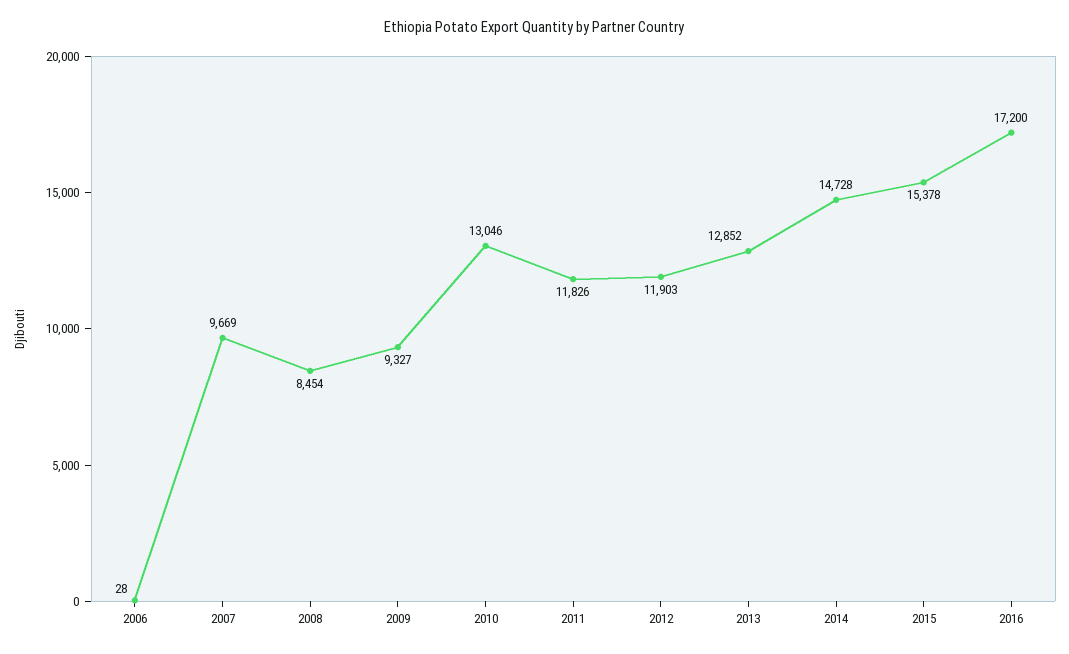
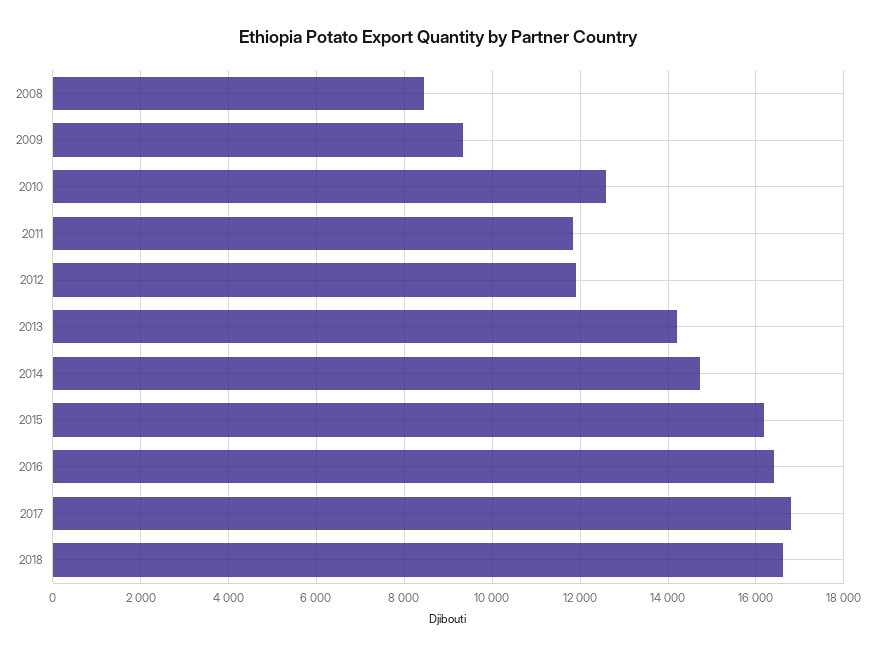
2006: 28 -> none
2007: 9669 -> none
2010: 13046 -> 12600
2013: 12852 -> 14200
2015: 15378 -> 16200
2016: 17200 -> 16400
2017: none -> 16800
2018: none -> 16600

